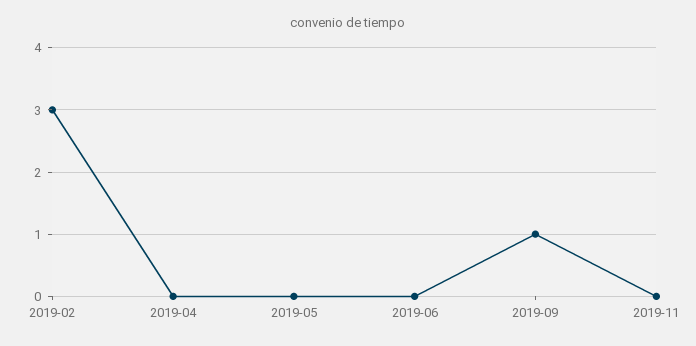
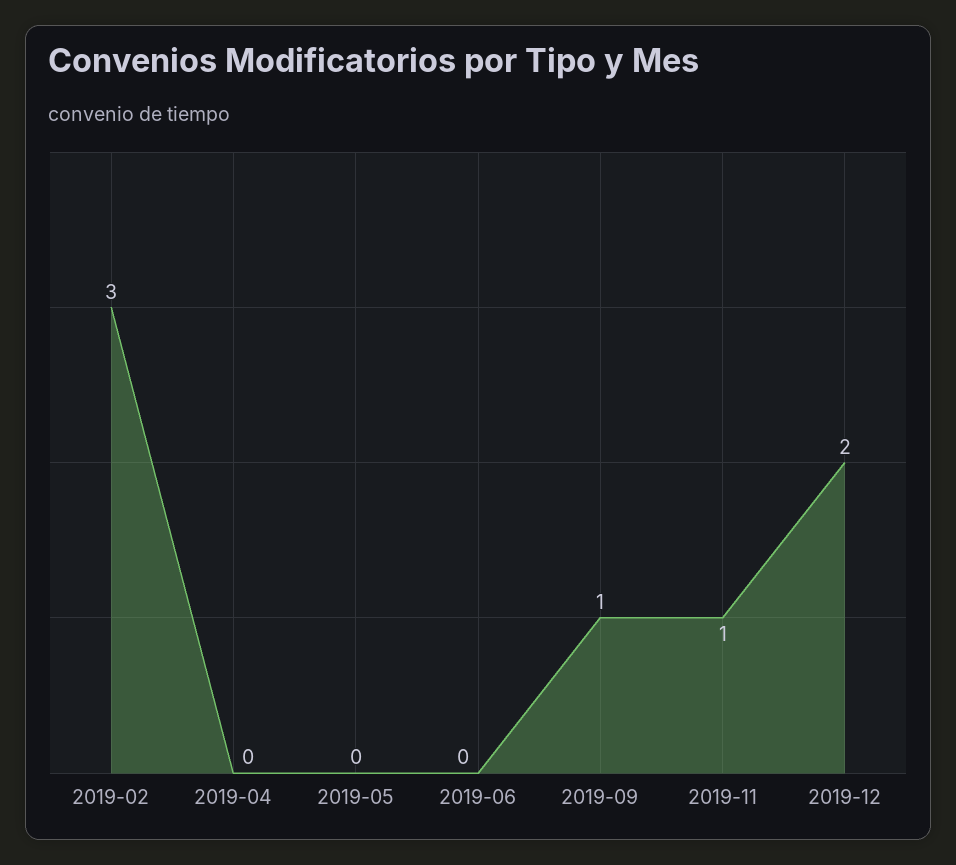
2019-11: 0 -> 1
2019-12: none -> 2

